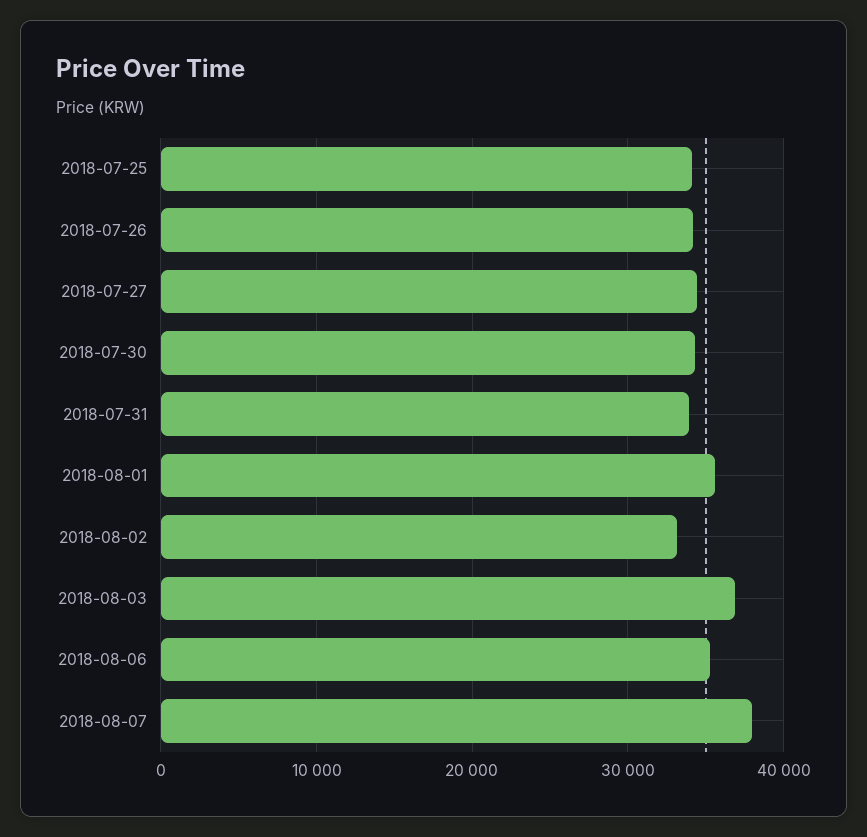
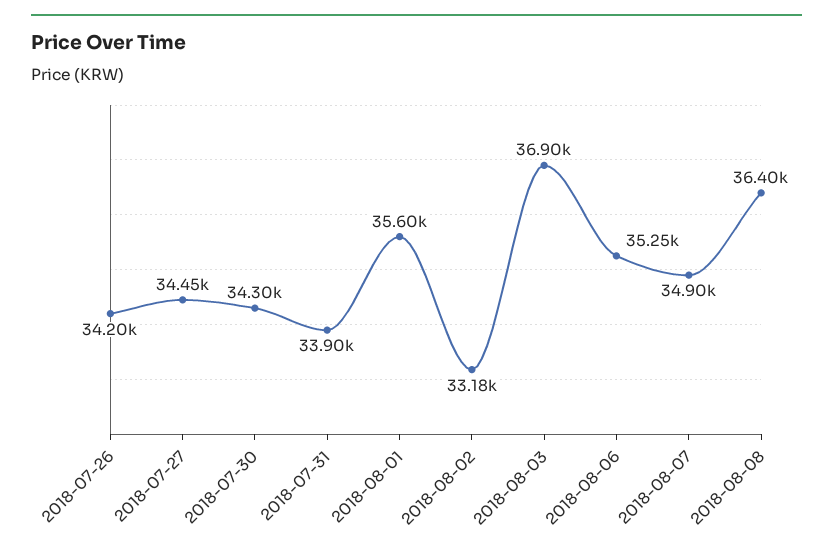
2018-07-25: 34000 -> none
2018-08-07: 38000 -> 34900
2018-08-08: none -> 36400

